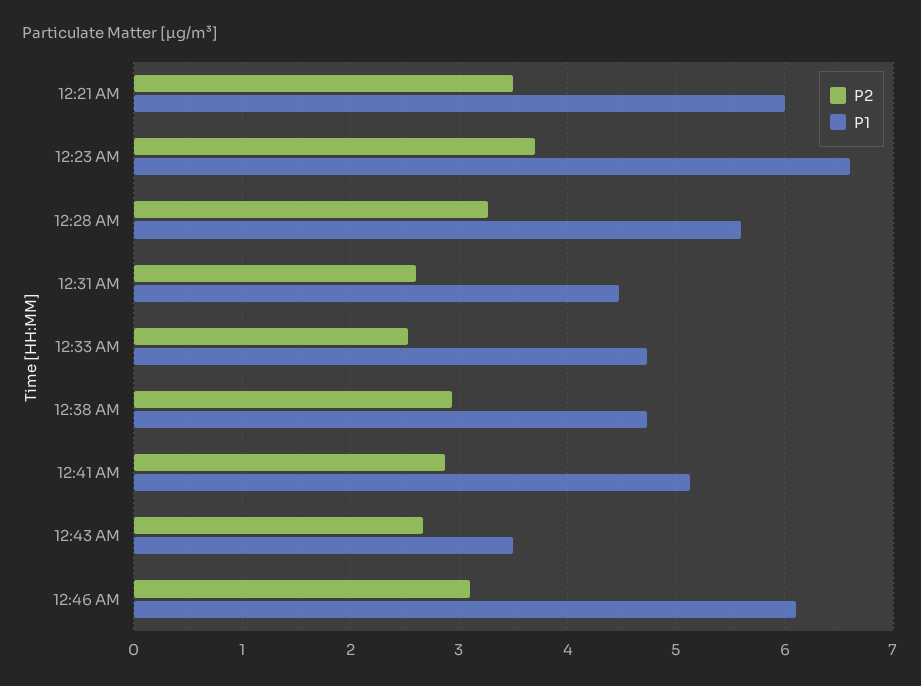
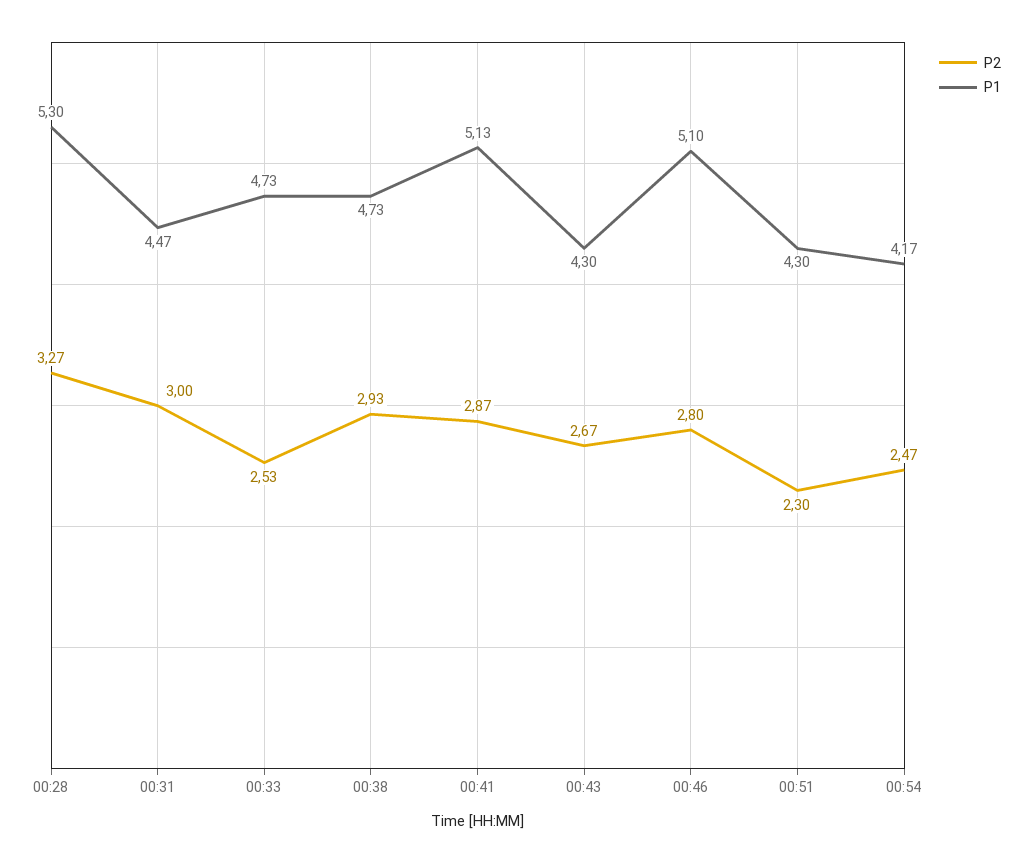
P2, 12:21 AM: 3.5 -> none
P1, 12:21 AM: 6 -> none
P2, 12:23 AM: 3.7 -> none
P1, 12:23 AM: 6.6 -> none
P1, 12:28 AM: 5.6 -> 5.3
P2, 12:31 AM: 2.6 -> 3
P1, 12:43 AM: 3.5 -> 4.3
P2, 12:46 AM: 3.1 -> 2.8
P1, 12:46 AM: 6.1 -> 5.1
P2, 00:51: none -> 2.3
P1, 00:51: none -> 4.3
P2, 00:54: none -> 2.47
P1, 00:54: none -> 4.17

